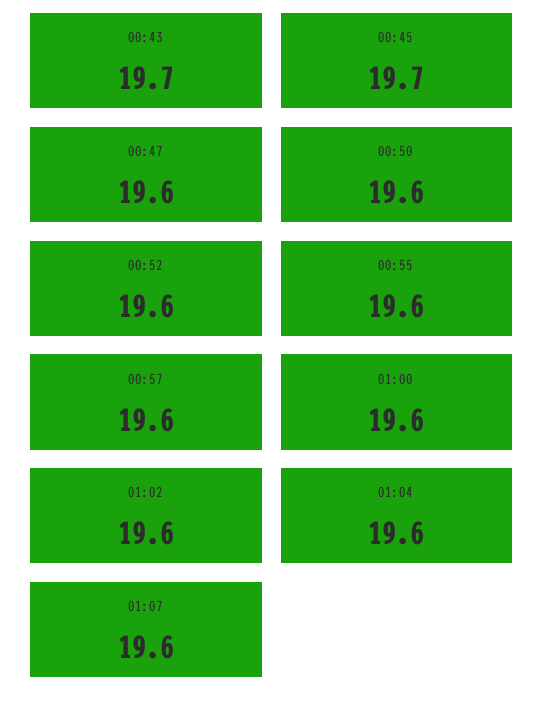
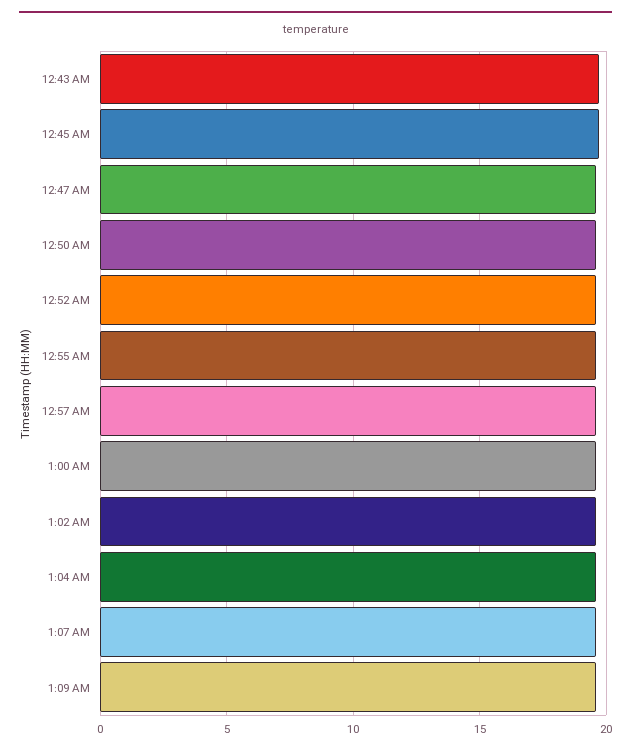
1:09 AM: none -> 19.5

